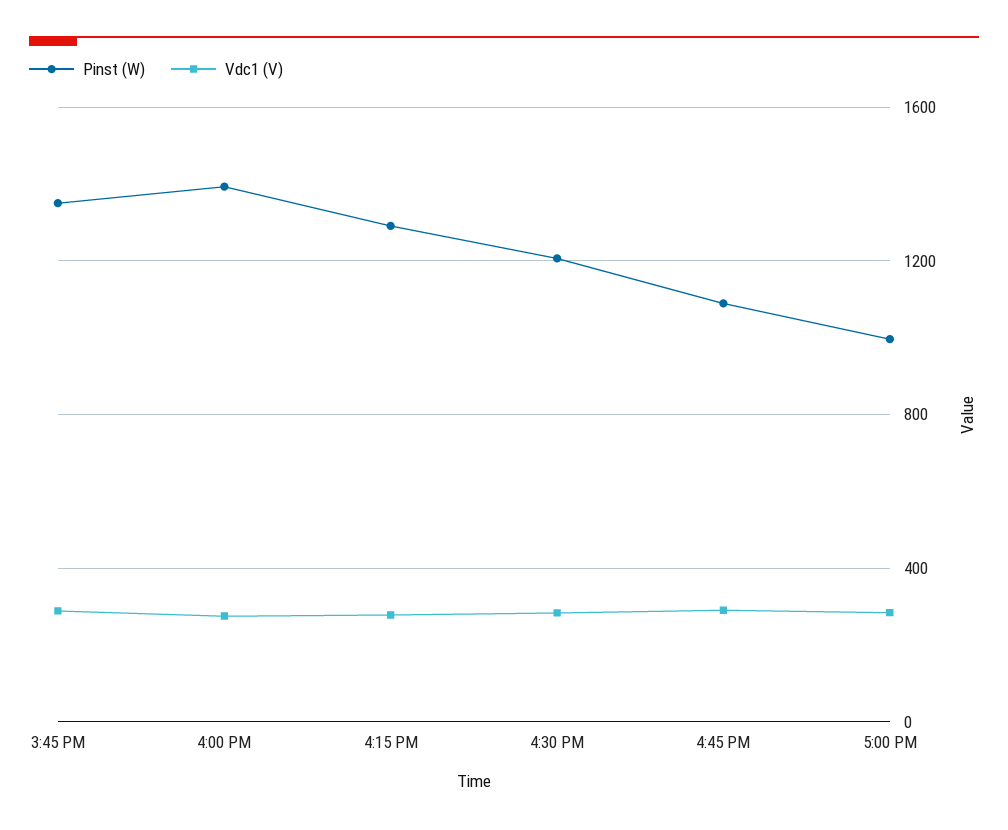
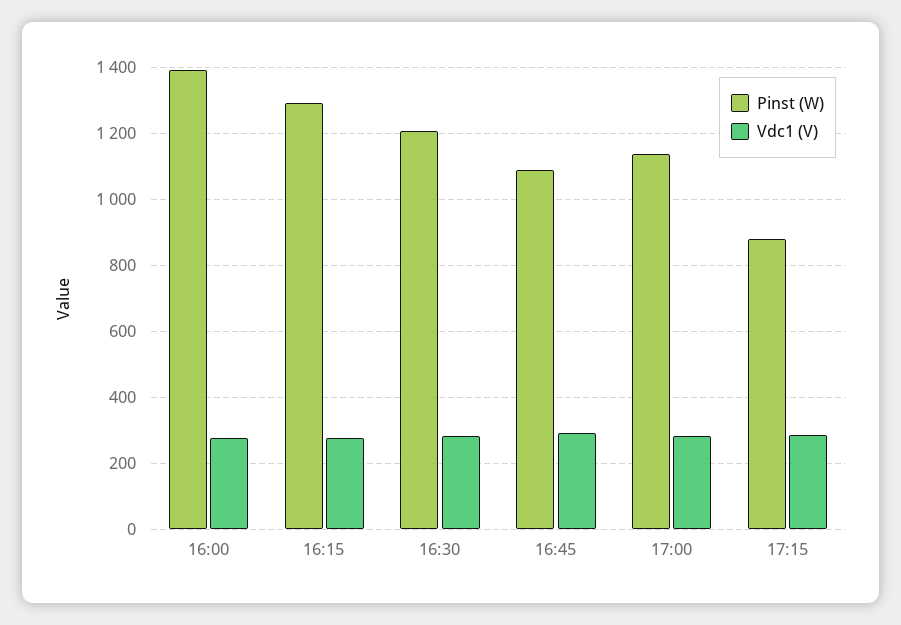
Pinst (W), 3:45 PM: 1350 -> none
Vdc1 (V), 3:45 PM: 300 -> none
Pinst (W), 5:00 PM: 1000 -> 1140
Pinst (W), 17:15: none -> 880
Vdc1 (V), 17:15: none -> 280

